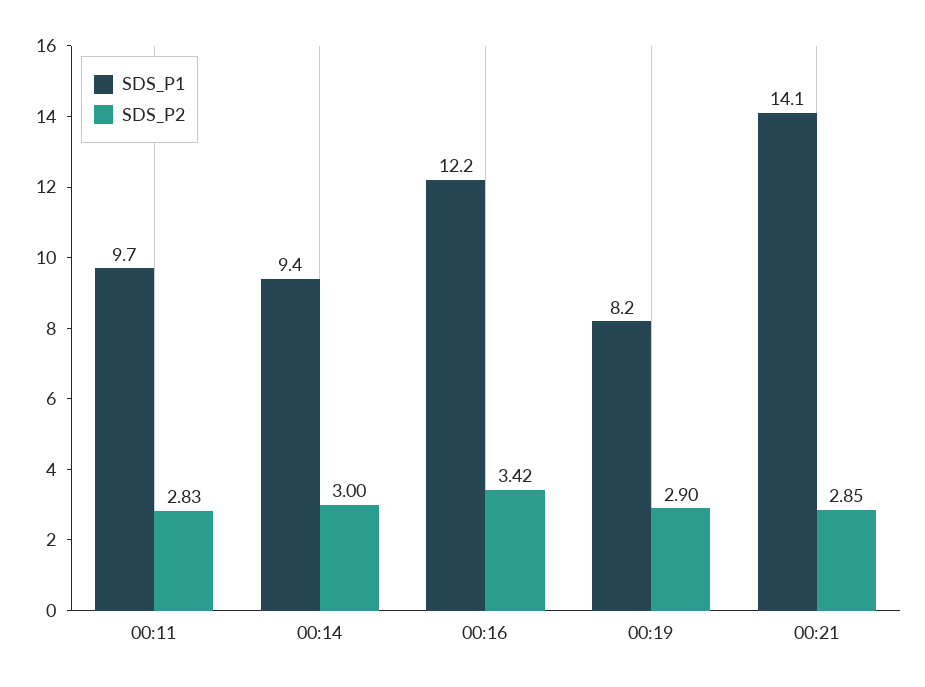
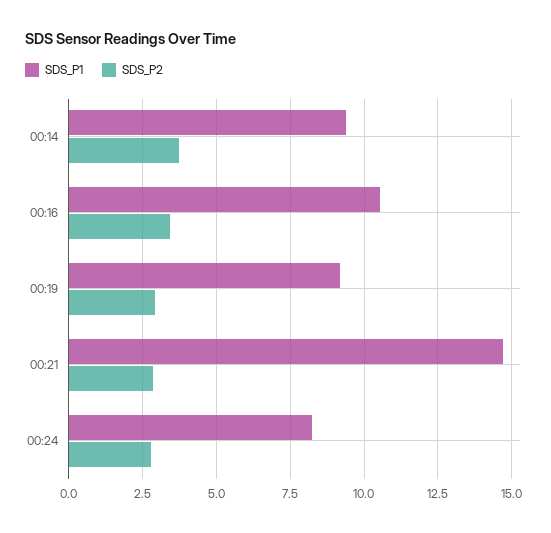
SDS_P1, 00:11: 9.7 -> none
SDS_P2, 00:11: 2.83 -> none
SDS_P2, 00:14: 3 -> 3.75
SDS_P1, 00:16: 12.2 -> 10.5
SDS_P1, 00:19: 8.2 -> 9.25
SDS_P1, 00:21: 14.1 -> 14.75
SDS_P1, 00:24: none -> 8.25
SDS_P2, 00:24: none -> 2.75

